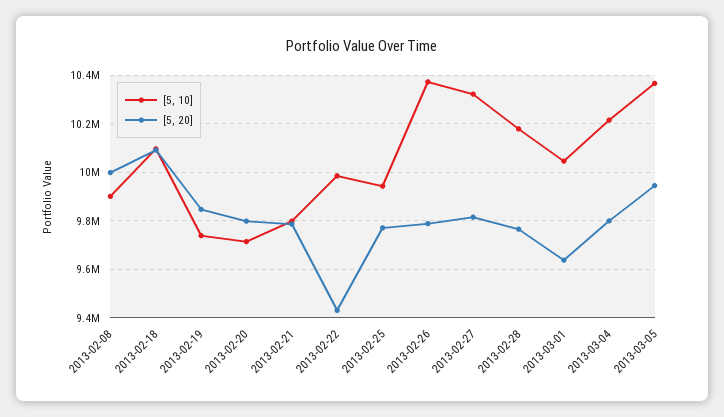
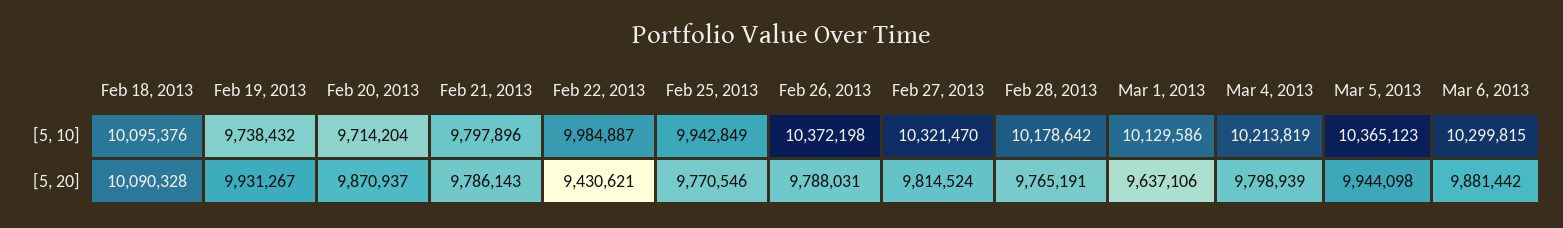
[5, 10], 2013-02-08: 9900000 -> none
[5, 20], 2013-02-08: 10000000 -> none
[5, 20], 2013-02-19: 9850000 -> 9931267
[5, 20], 2013-02-20: 9800000 -> 9870937
[5, 10], 2013-03-01: 10050000 -> 10129586
[5, 10], Mar 6, 2013: none -> 10299815
[5, 20], Mar 6, 2013: none -> 9881442

